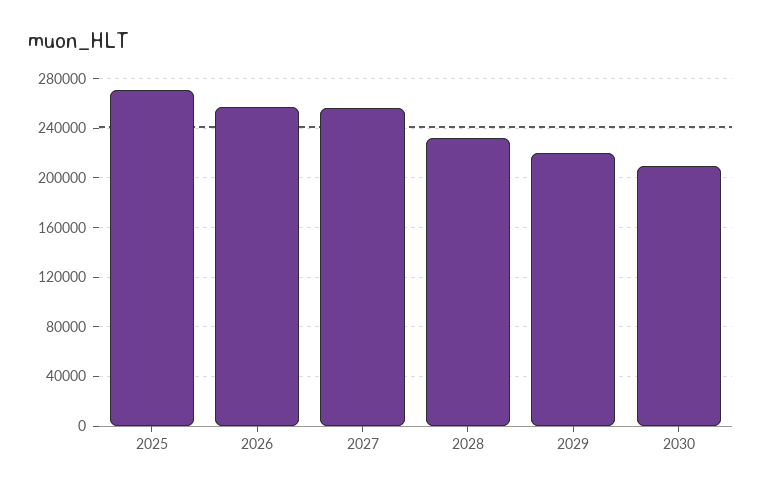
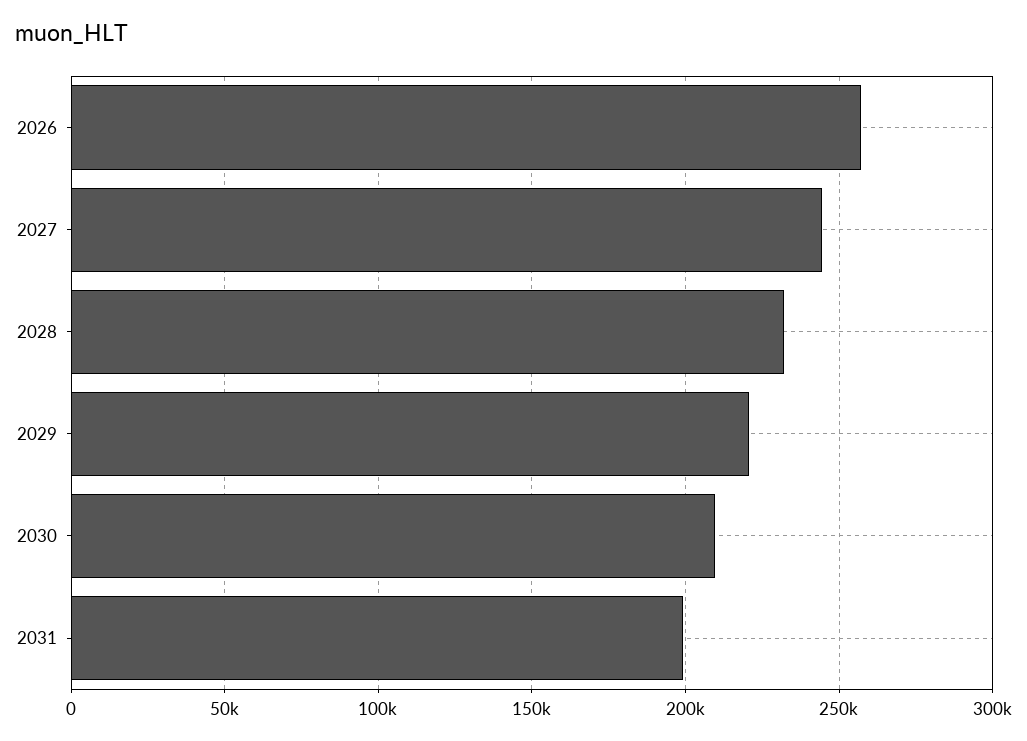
2025: 270000 -> none
2027: 255000 -> 245000
2031: none -> 200000

